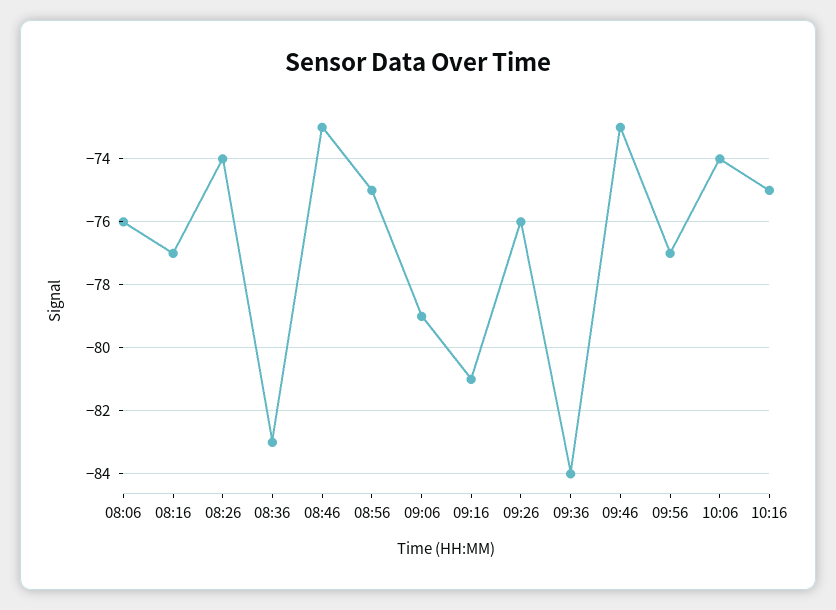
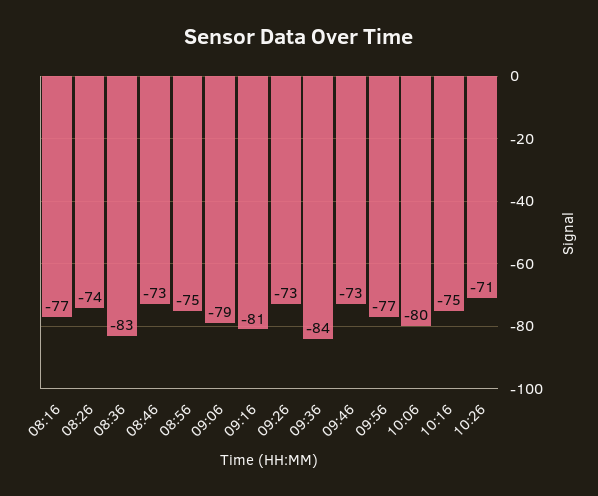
08:06: -76 -> none
09:26: -76 -> -73
10:06: -74 -> -80
10:26: none -> -71

